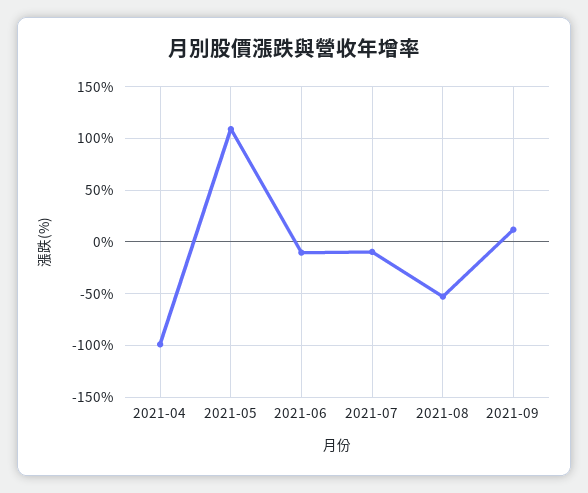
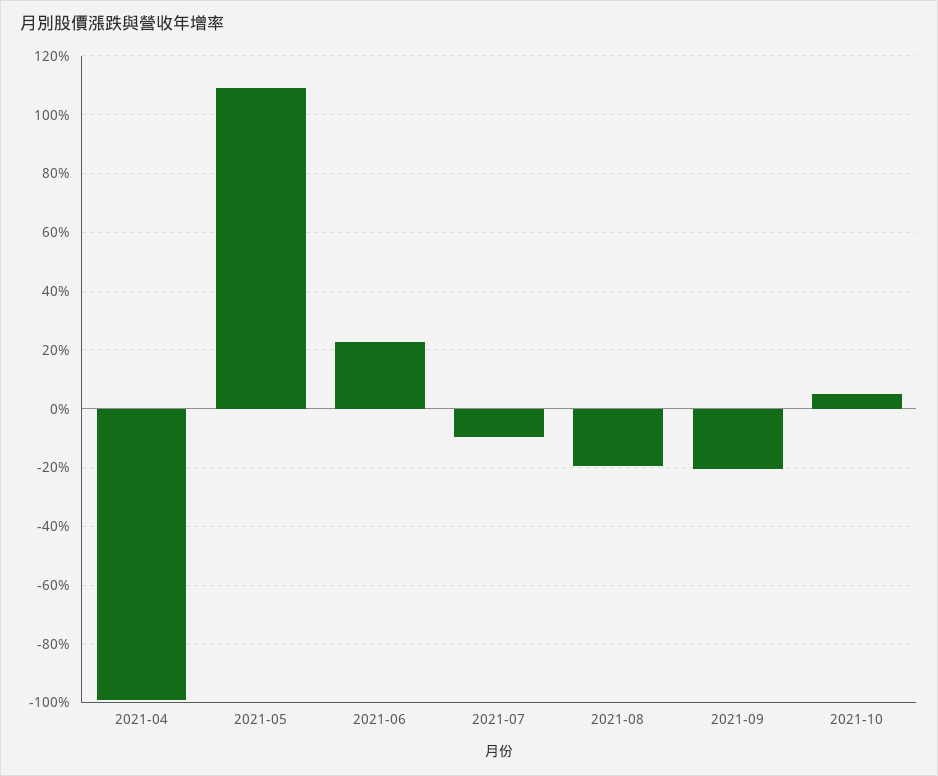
2021-06: -10 -> 22.5
2021-08: -50 -> -20
2021-09: 10 -> -20
2021-10: none -> 5

